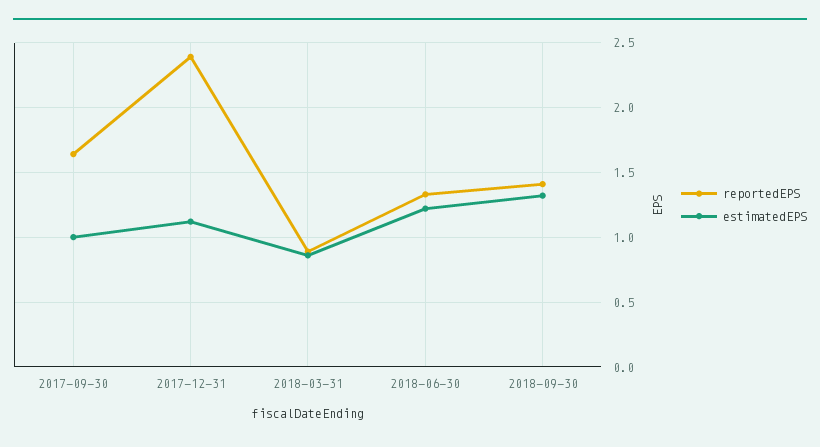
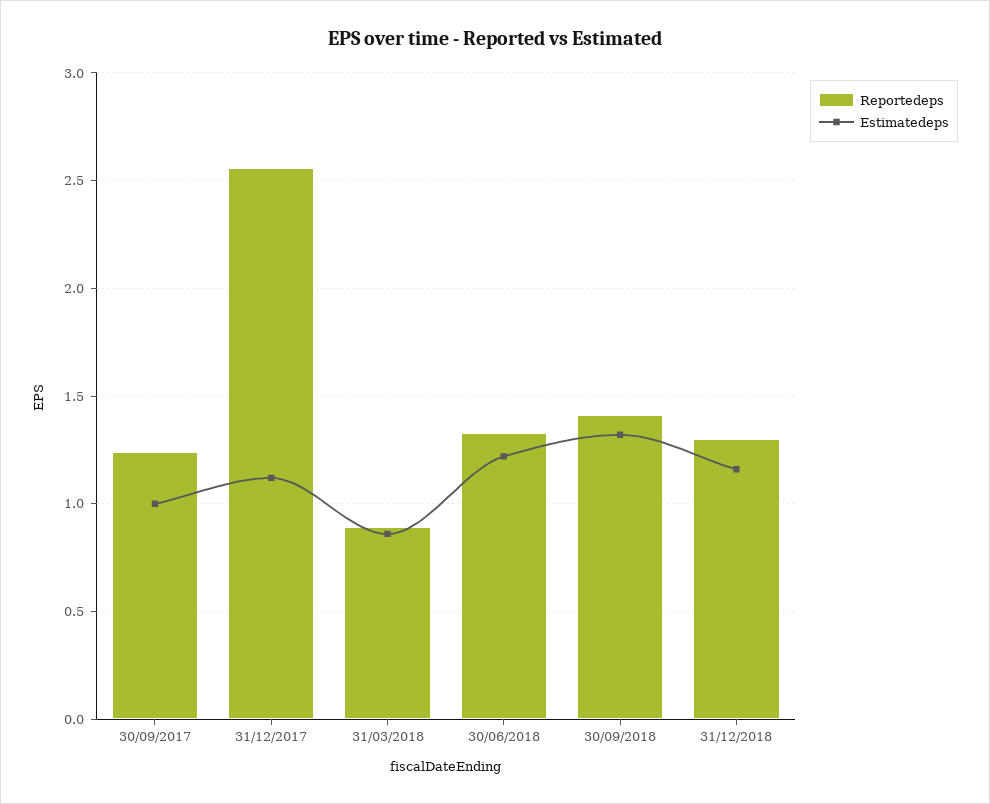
reportedEPS, 2017-09-30: 1.65 -> 1.25
reportedEPS, 2017-12-31: 2.4 -> 2.55
reportedEPS, 31/12/2018: none -> 1.3
estimatedEPS, 31/12/2018: none -> 1.15

